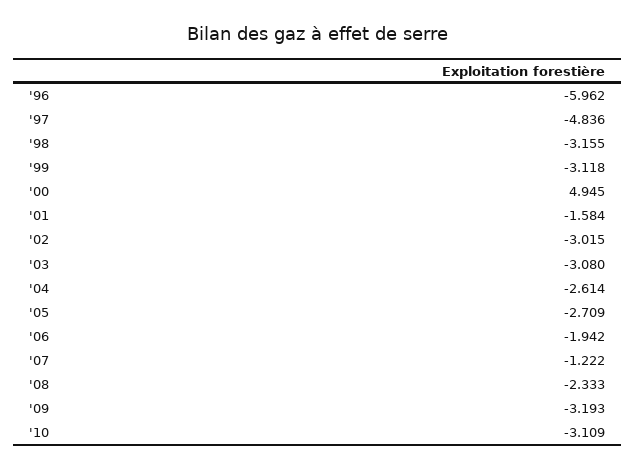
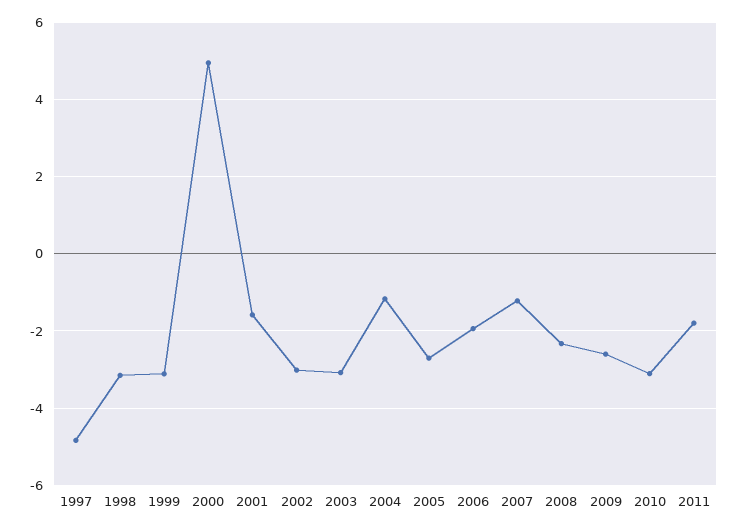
'96: -5.962 -> none
'04: -2.614 -> -1.2
'09: -3.193 -> -2.6
2011: none -> -1.8

